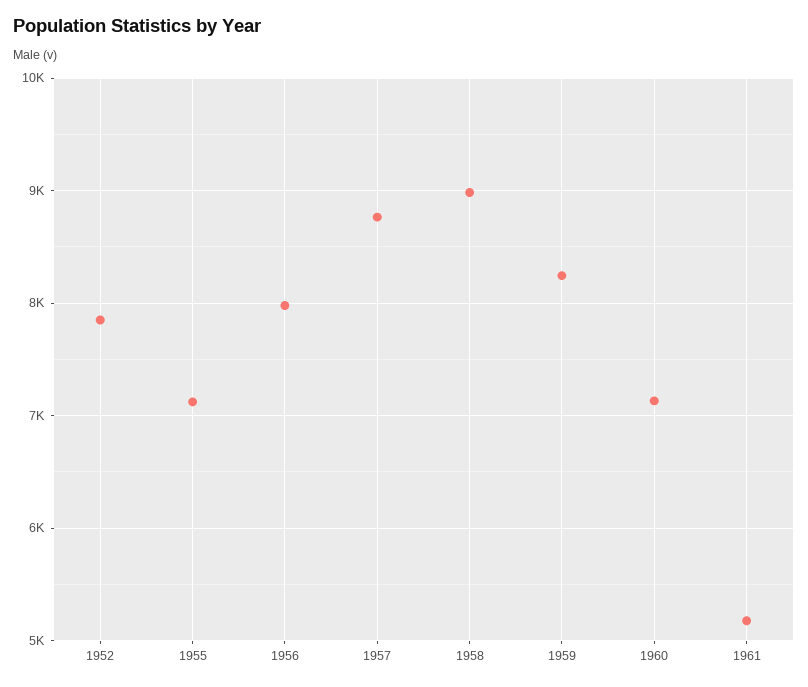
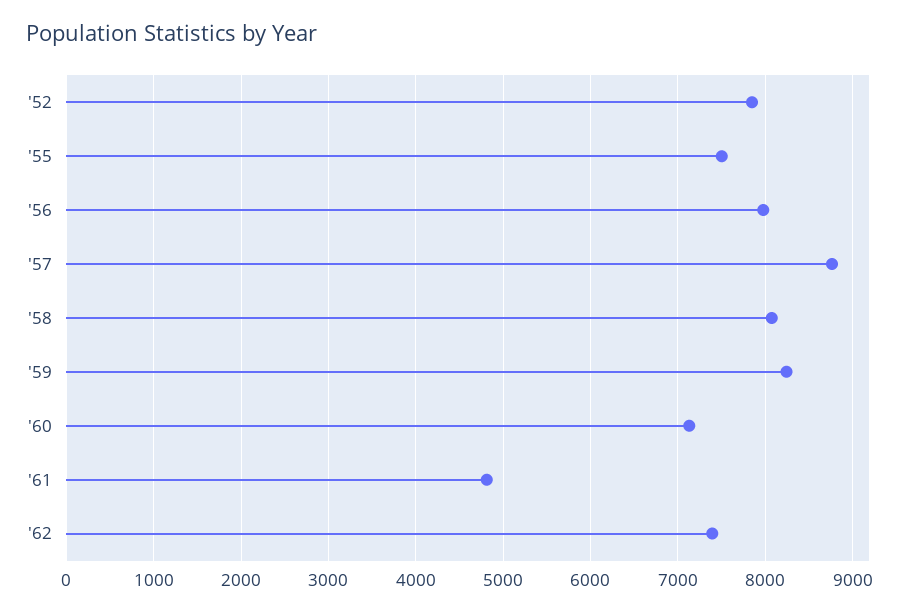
1955: 7100 -> 7500
1958: 9000 -> 8100
1961: 5200 -> 4800
'62: none -> 7400

